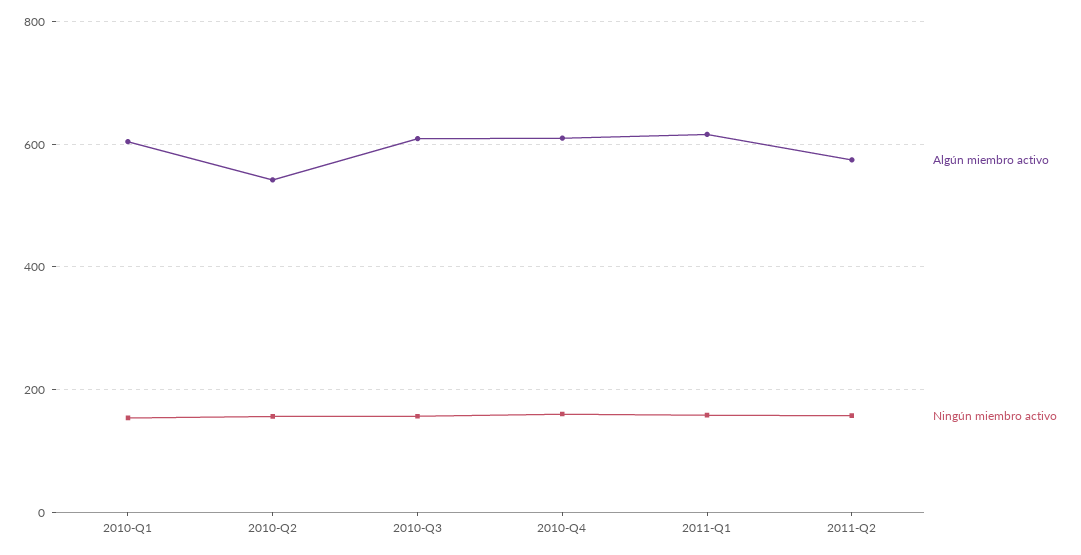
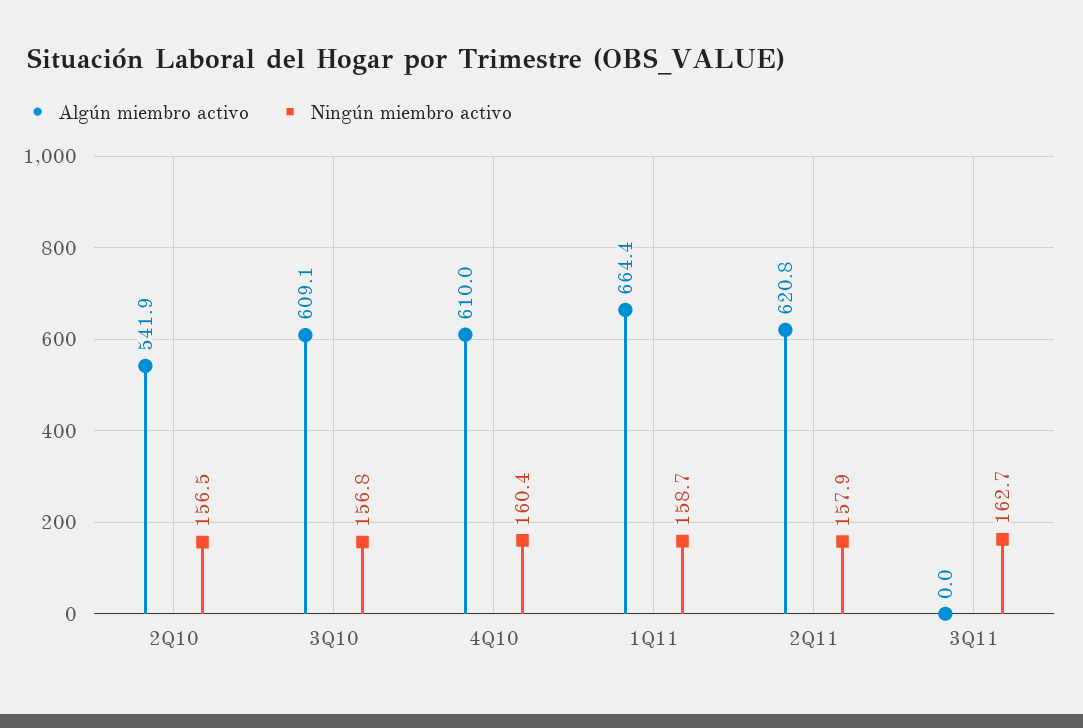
Algún miembro activo, 2010-Q1: 600 -> none
Ningún miembro activo, 2010-Q1: 160 -> none
Algún miembro activo, 2011-Q1: 620 -> 664.4
Algún miembro activo, 2011-Q2: 580 -> 620.8
Algún miembro activo, 3Q11: none -> 0
Ningún miembro activo, 3Q11: none -> 162.7

